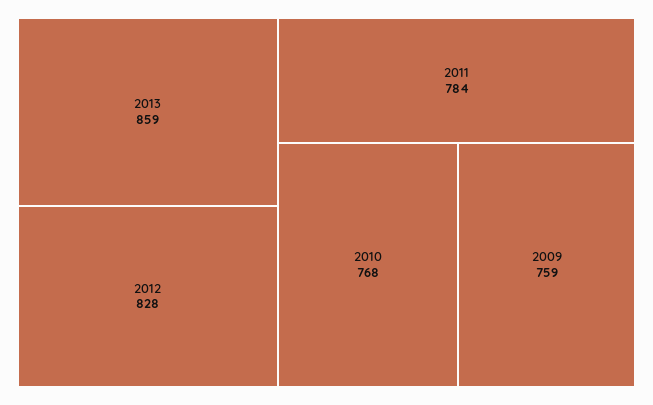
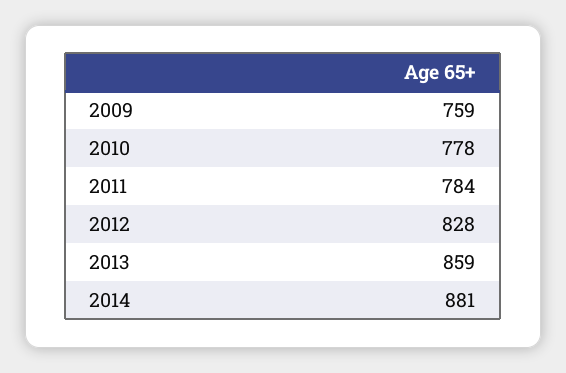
2010: 768 -> 778
2014: none -> 881

